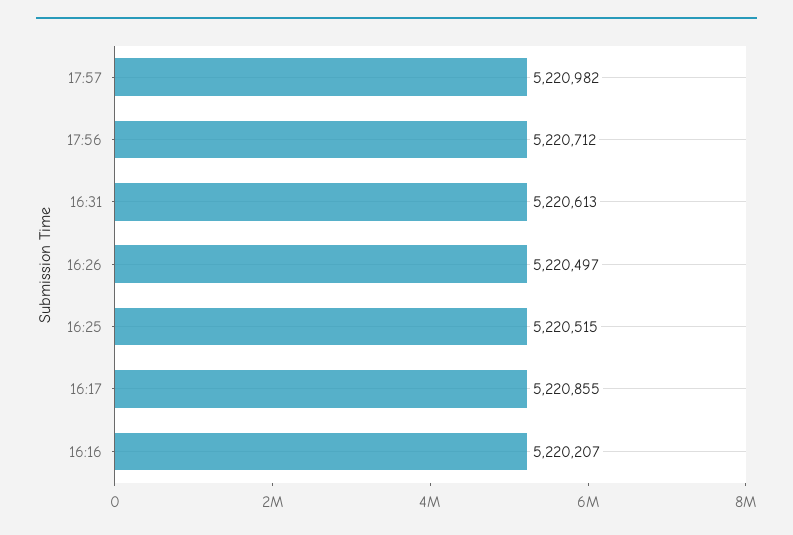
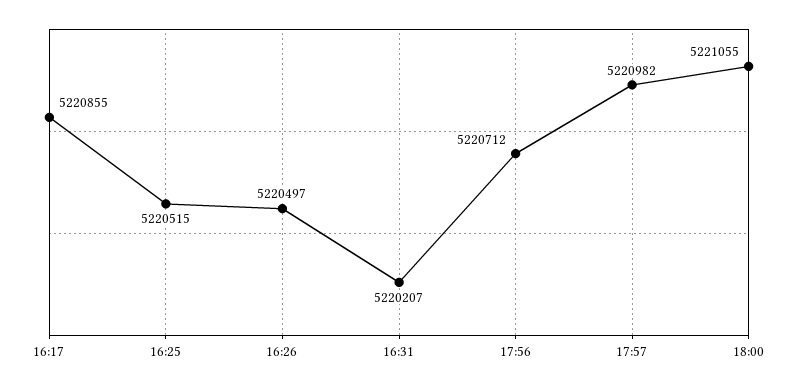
16:31: 5220613 -> 5220207
16:16: 5220207 -> none
18:00: none -> 5221055

